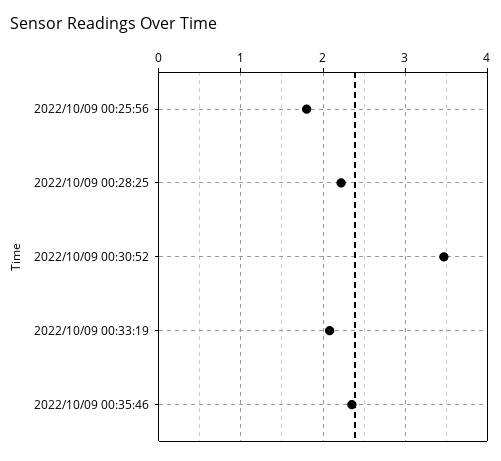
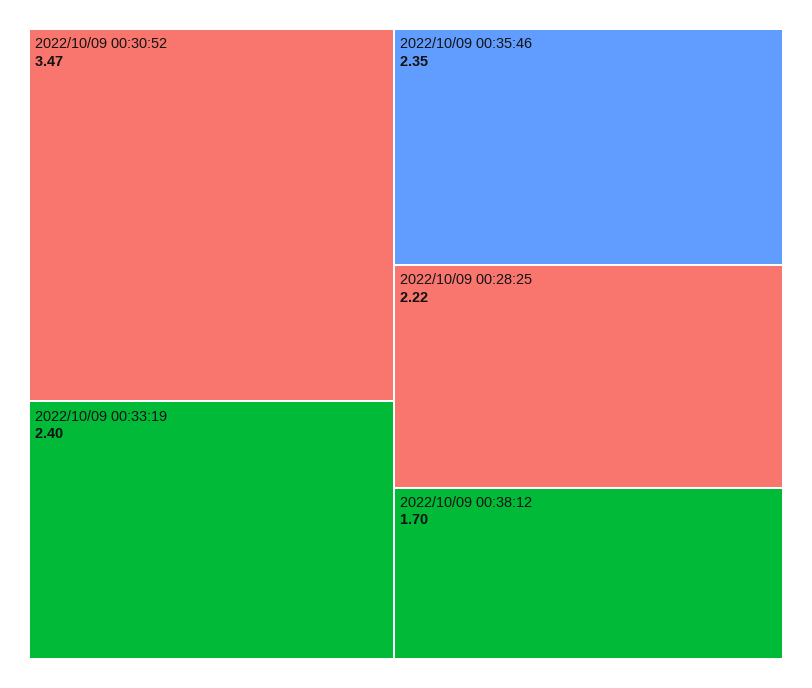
2022/10/09 00:25:56: 1.8 -> none
2022/10/09 00:33:19: 2.1 -> 2.4
2022/10/09 00:38:12: none -> 1.7

